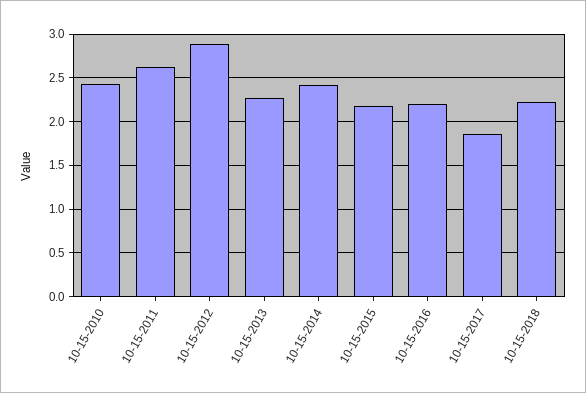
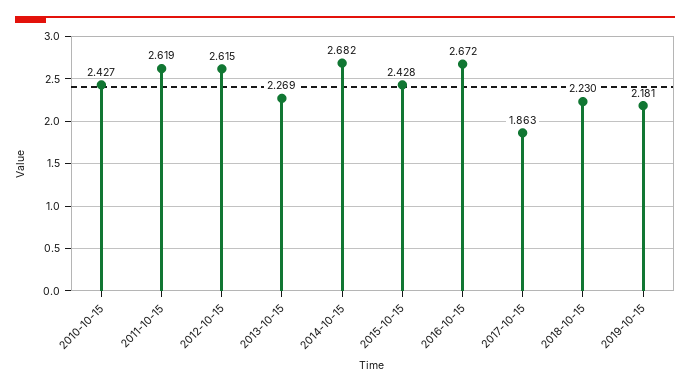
10-15-2012: 2.9 -> 2.615
10-15-2014: 2.4 -> 2.682
10-15-2015: 2.2 -> 2.428
10-15-2016: 2.2 -> 2.672
2019-10-15: none -> 2.181

